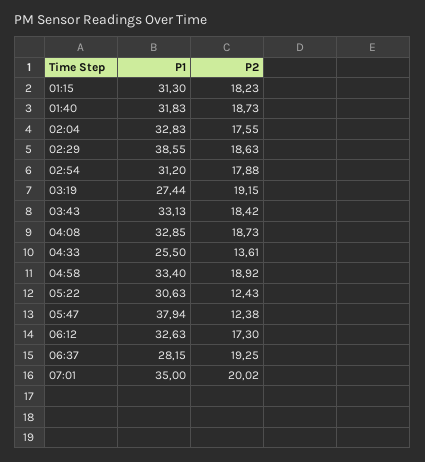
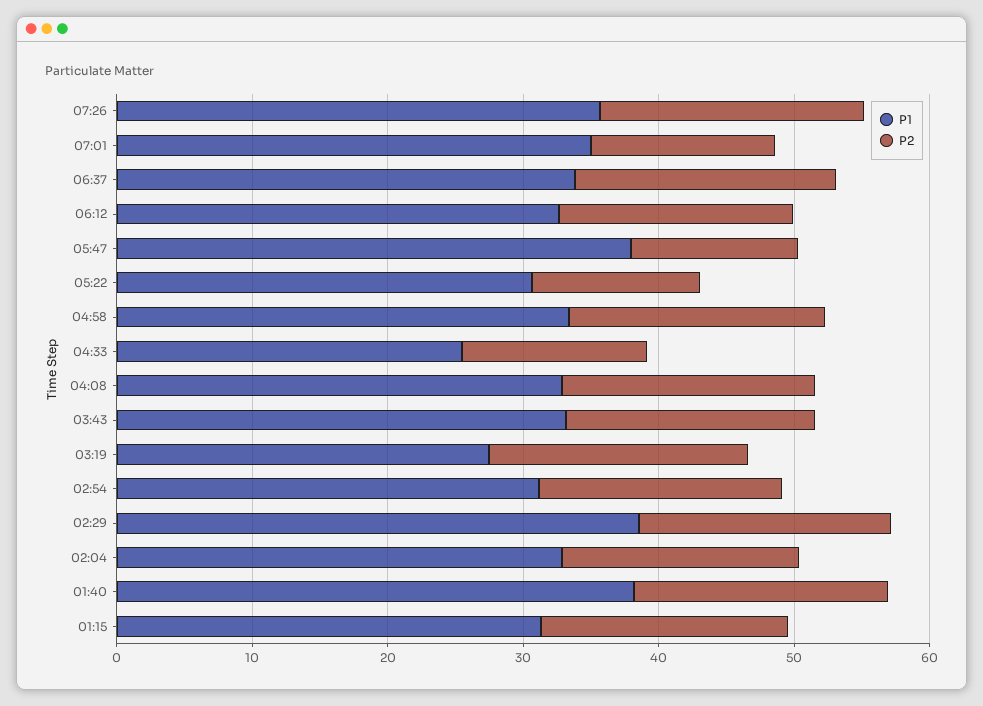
P1, 01:40: 31.83 -> 38
P1, 06:37: 28.15 -> 34
P2, 07:01: 20.02 -> 14
P1, 07:26: none -> 36
P2, 07:26: none -> 20

